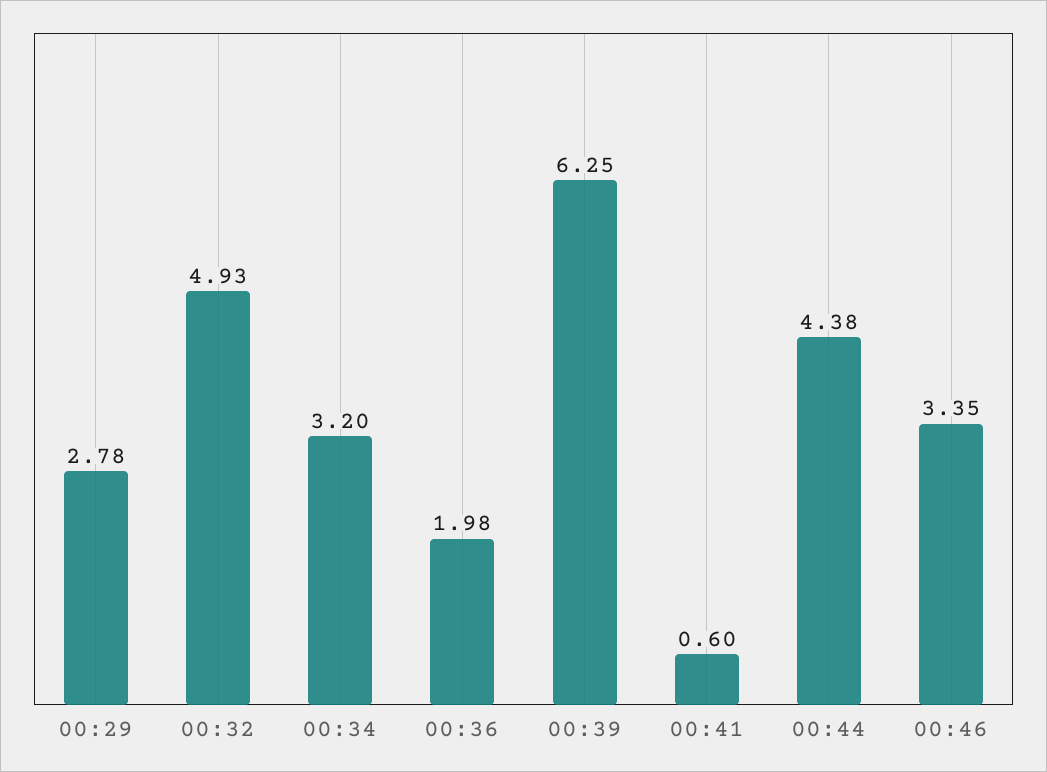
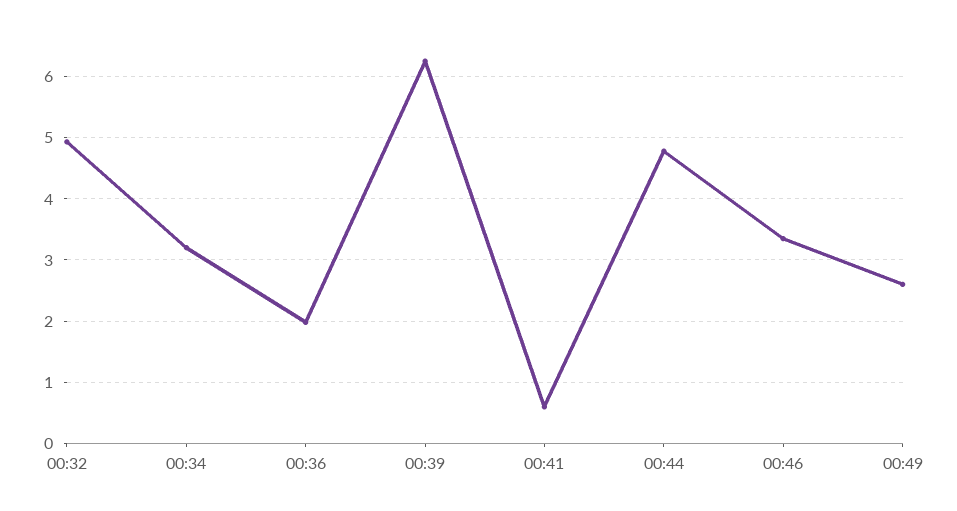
00:29: 2.78 -> none
00:44: 4.38 -> 4.8
00:49: none -> 2.6

